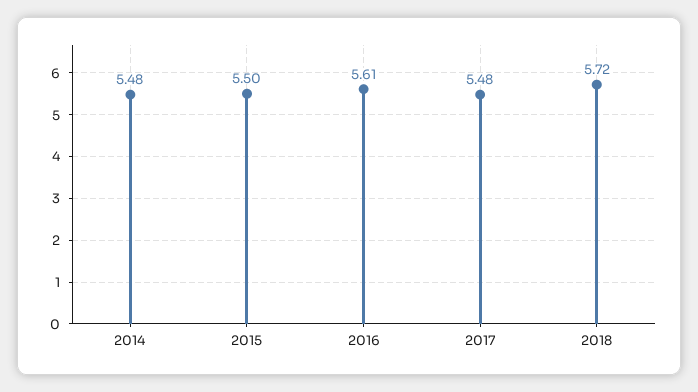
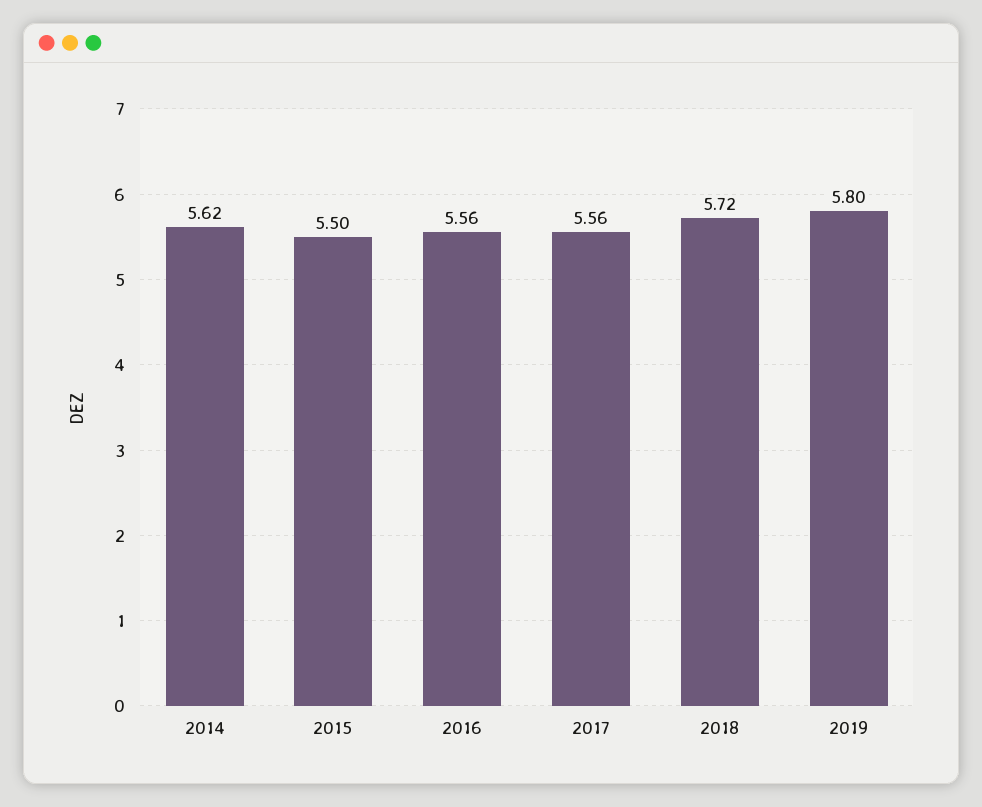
2014: 5.48 -> 5.62
2016: 5.61 -> 5.56
2017: 5.48 -> 5.56
2019: none -> 5.8

